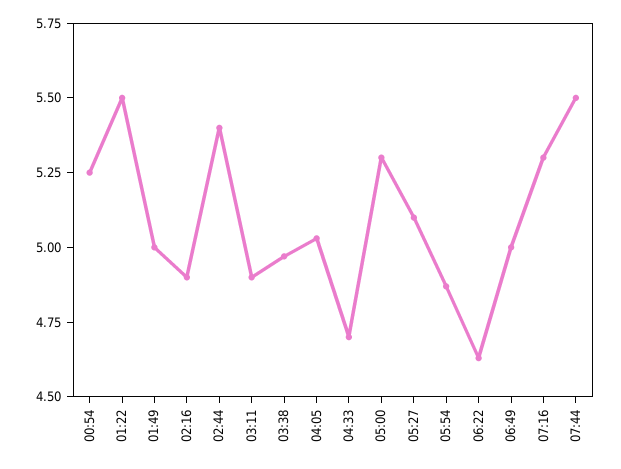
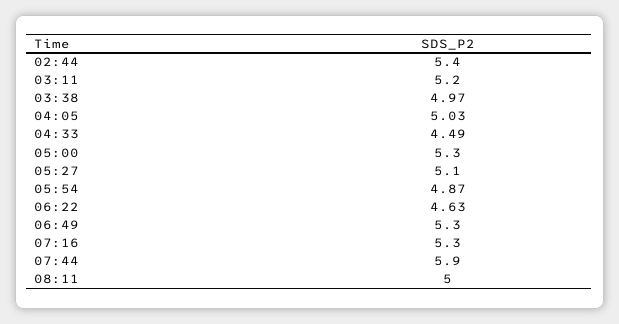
00:54: 5.25 -> none
01:22: 5.5 -> none
01:49: 5 -> none
02:16: 4.9 -> none
03:11: 4.9 -> 5.2
04:33: 4.7 -> 4.49
06:49: 5 -> 5.3
07:44: 5.5 -> 5.9
08:11: none -> 5

